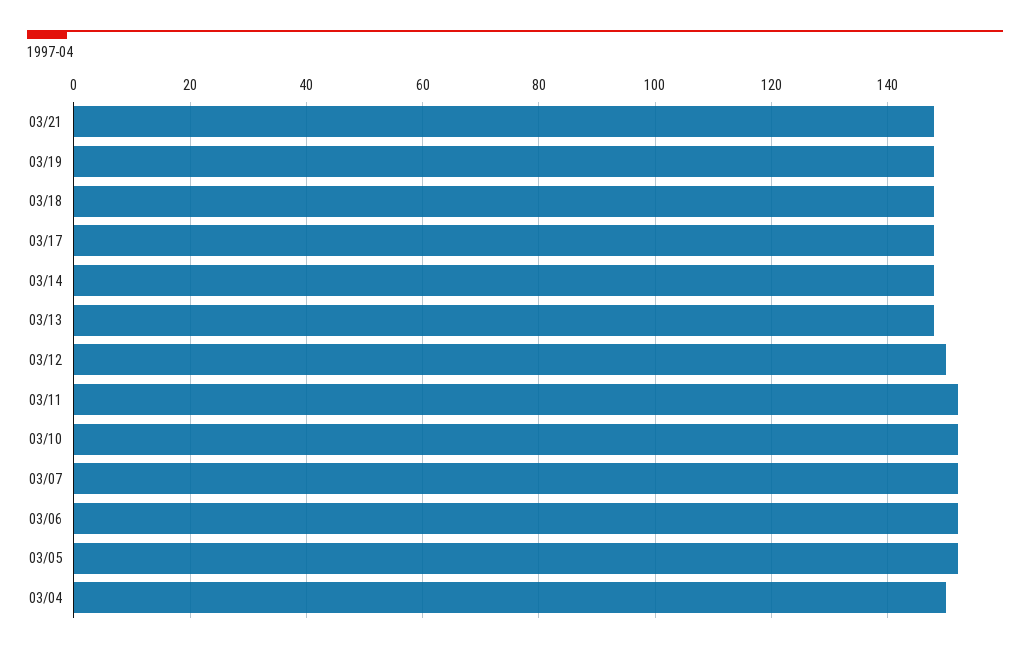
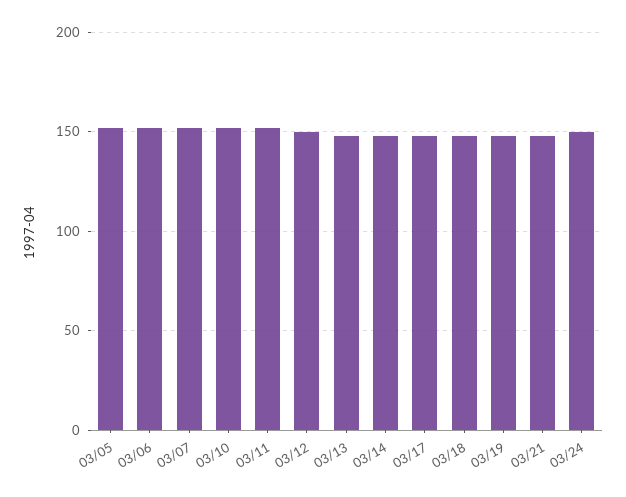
03/04: 150 -> none
03/24: none -> 150

